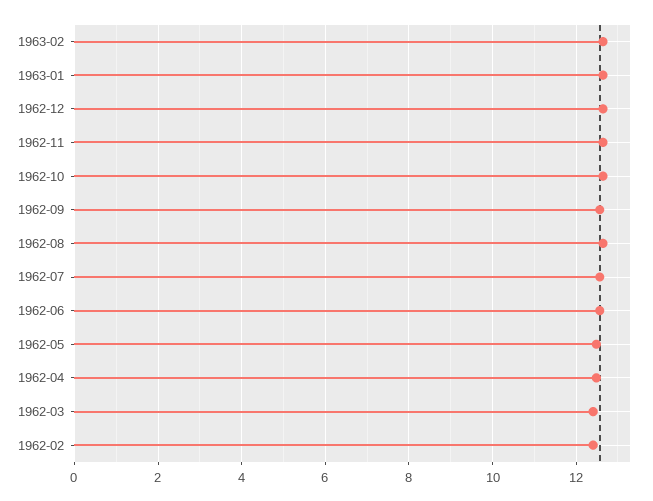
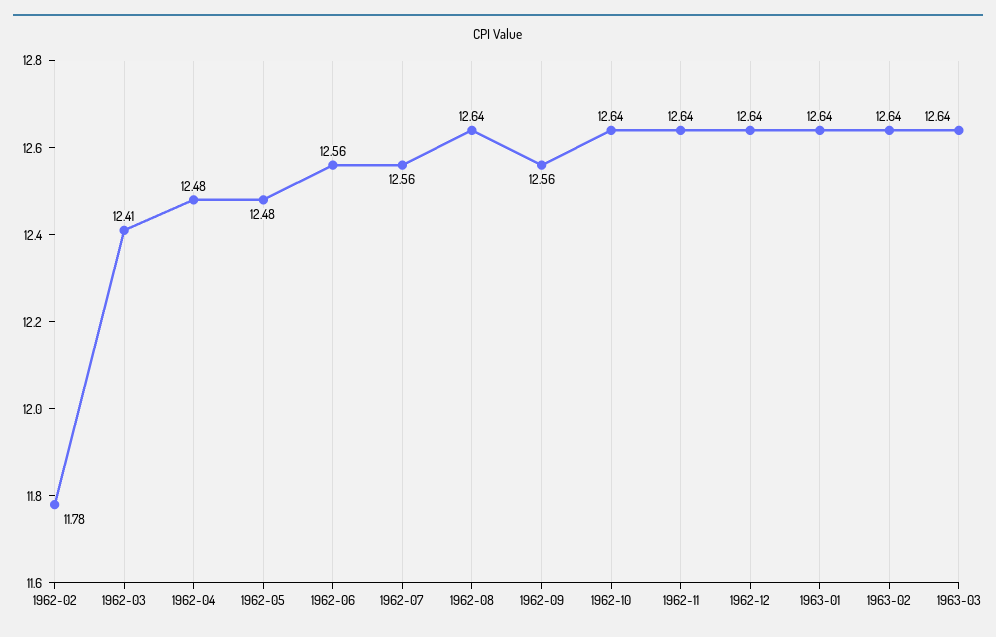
1962-02: 12.4 -> 11.78
1963-03: none -> 12.64

